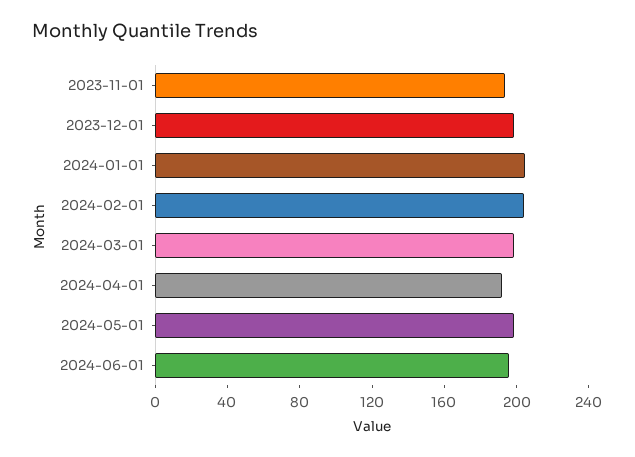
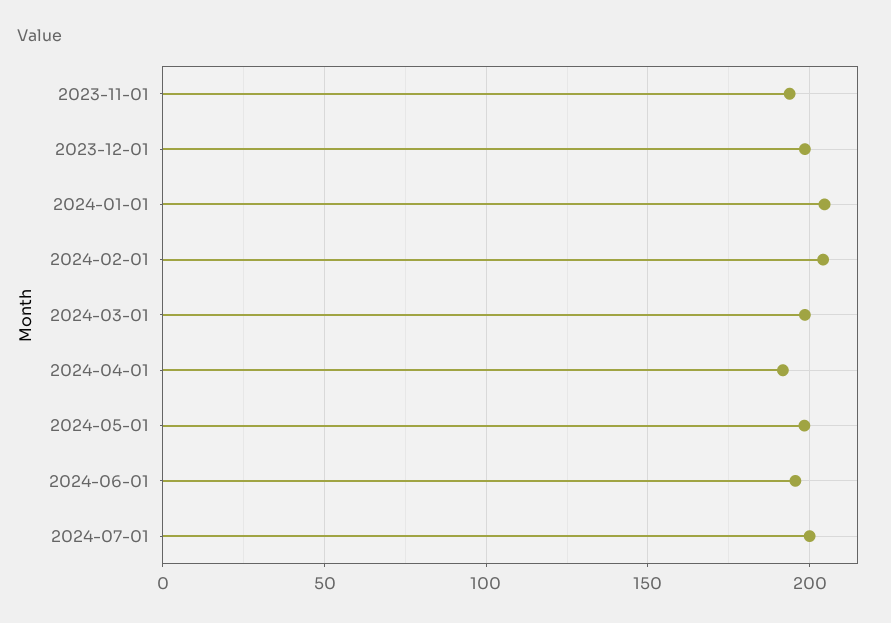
2024-07-01: none -> 200

